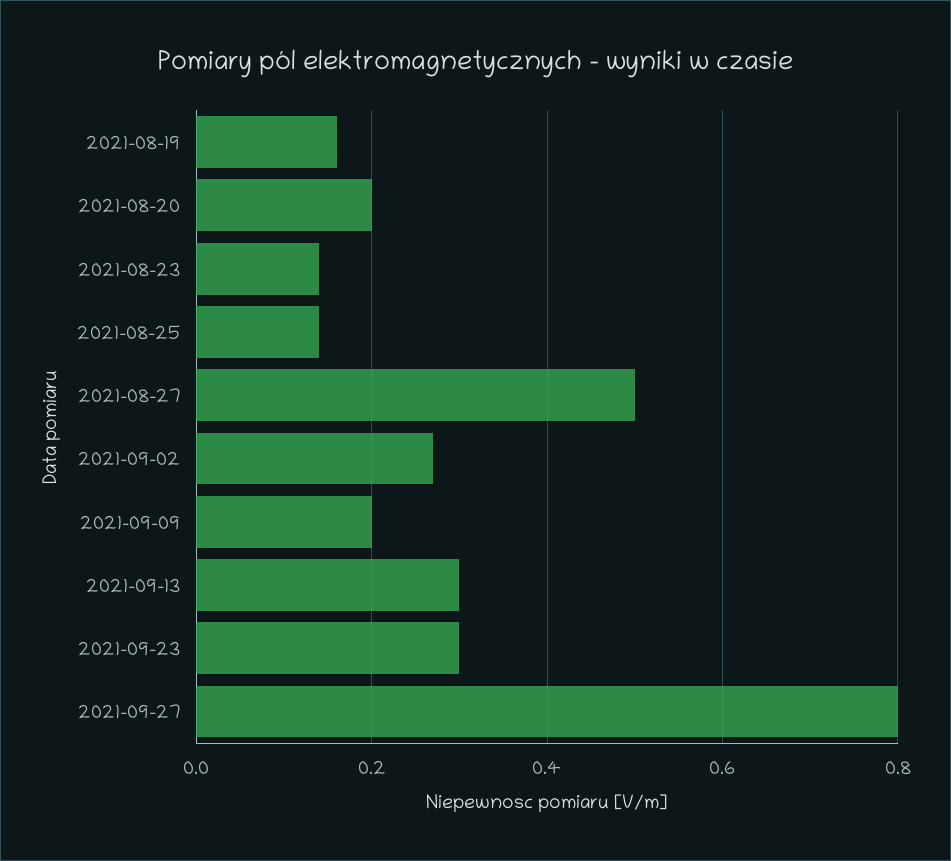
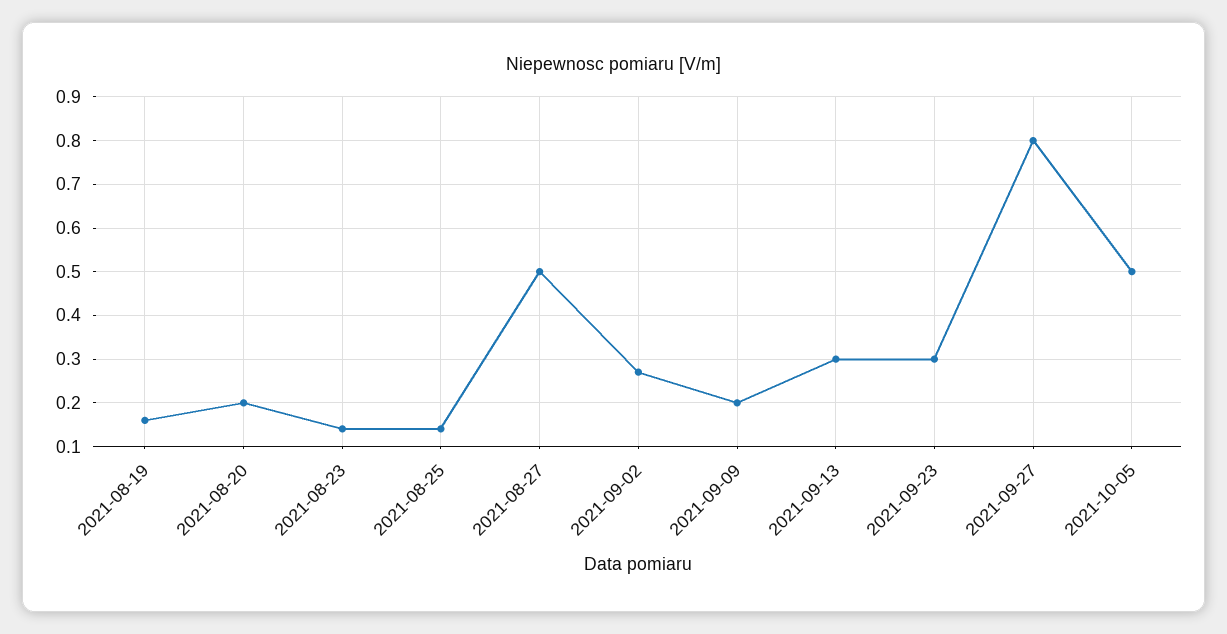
2021-10-05: none -> 0.5

